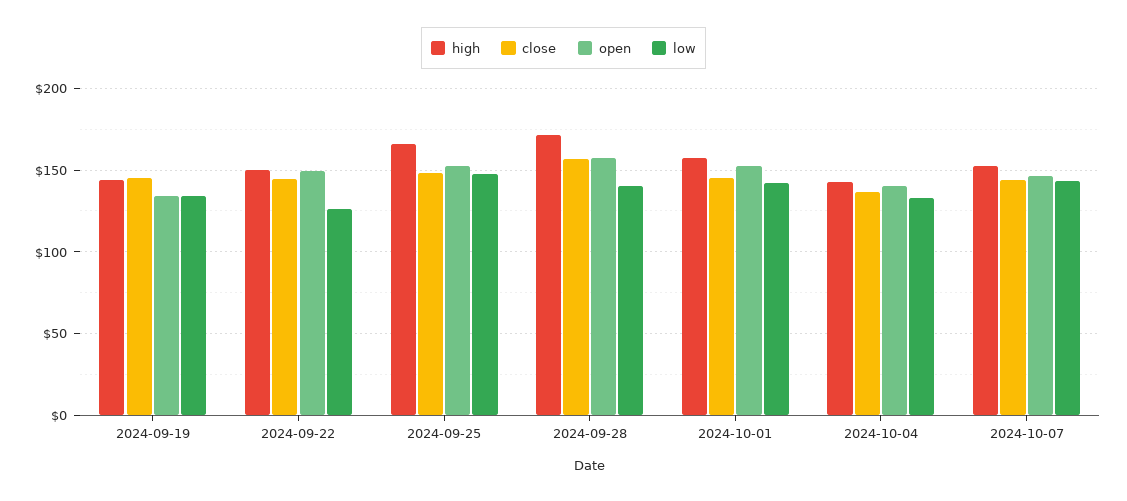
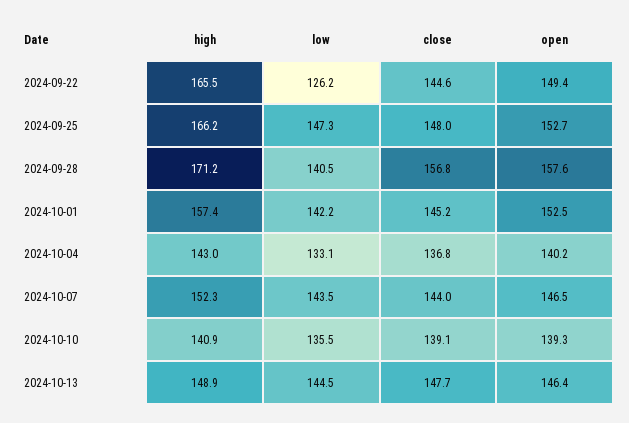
high, 2024-09-19: 145 -> none
close, 2024-09-19: 145 -> none
open, 2024-09-19: 135 -> none
low, 2024-09-19: 135 -> none
high, 2024-09-22: 150 -> 165.5
high, 2024-10-10: none -> 140.9
low, 2024-10-10: none -> 135.5
close, 2024-10-10: none -> 139.1
open, 2024-10-10: none -> 139.3
high, 2024-10-13: none -> 148.9
low, 2024-10-13: none -> 144.5
close, 2024-10-13: none -> 147.7
open, 2024-10-13: none -> 146.4

